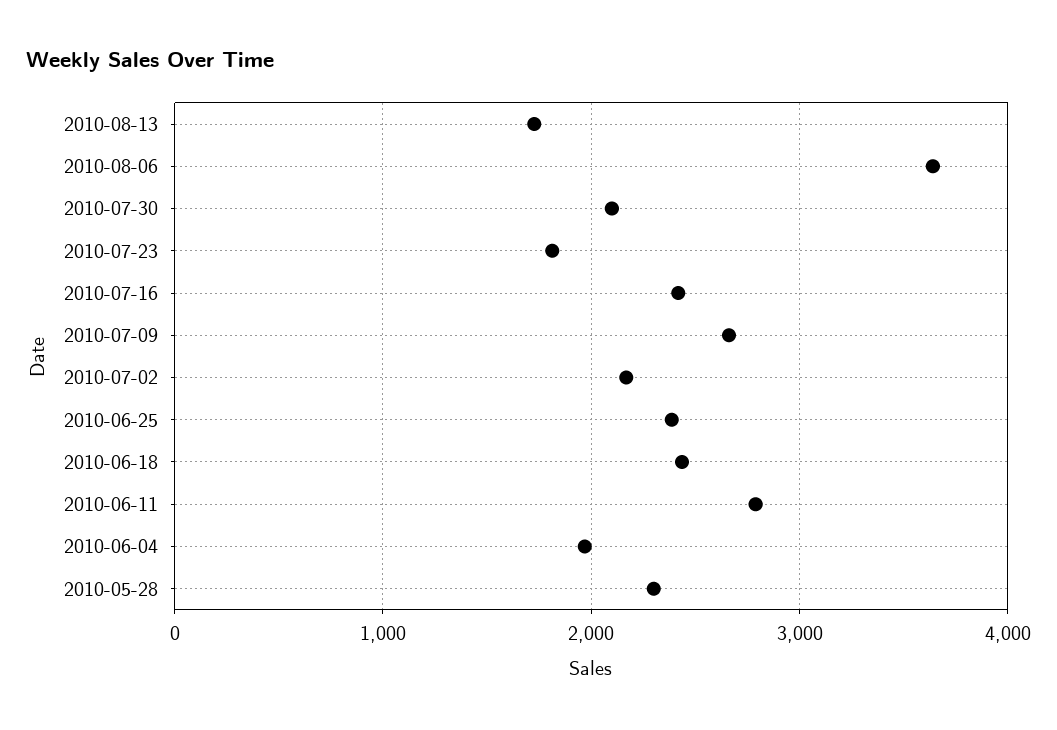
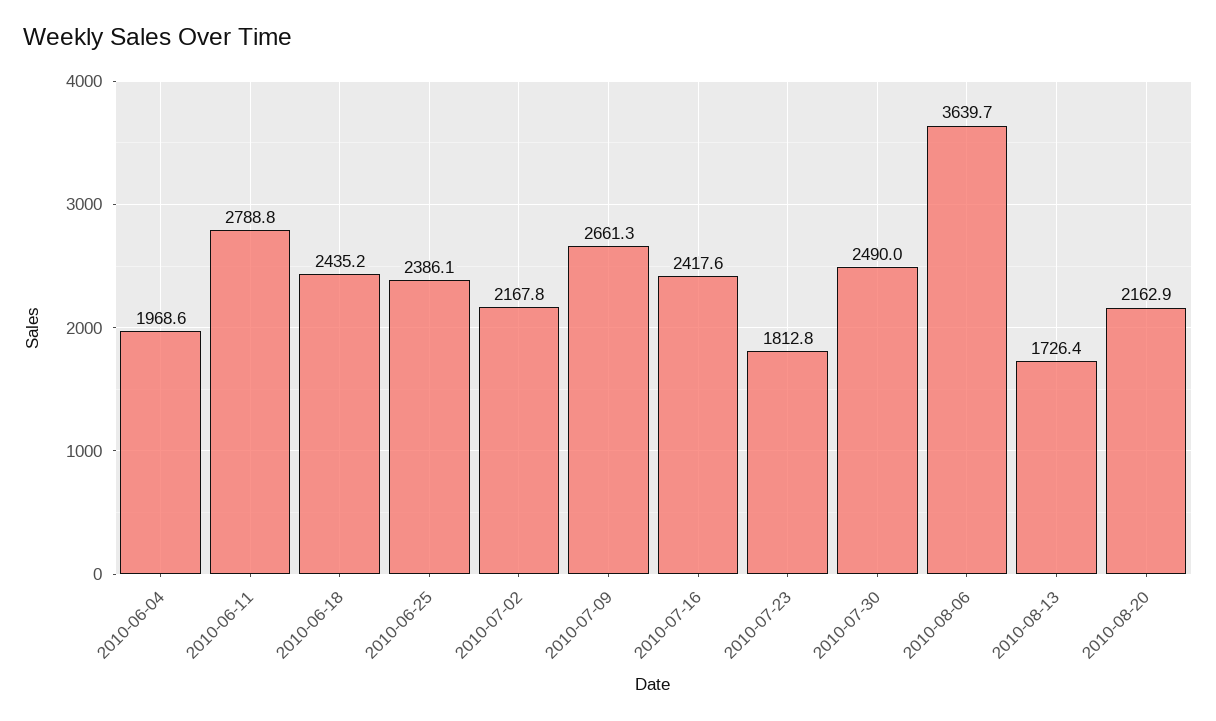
2010-07-30: 2100 -> 2490
2010-05-28: 2300 -> none
2010-08-20: none -> 2162.9

